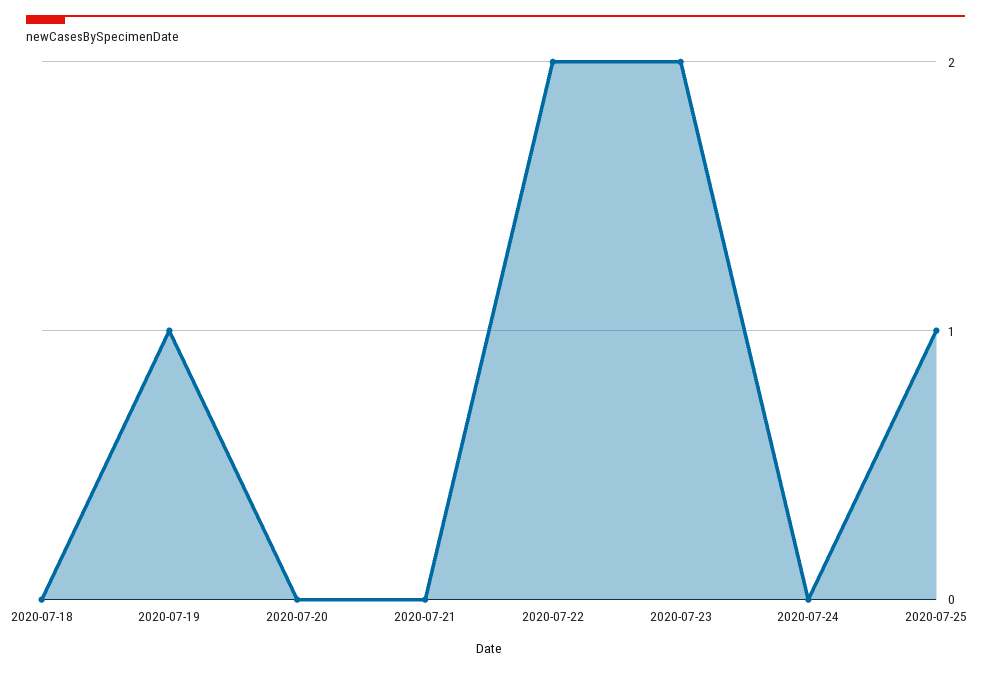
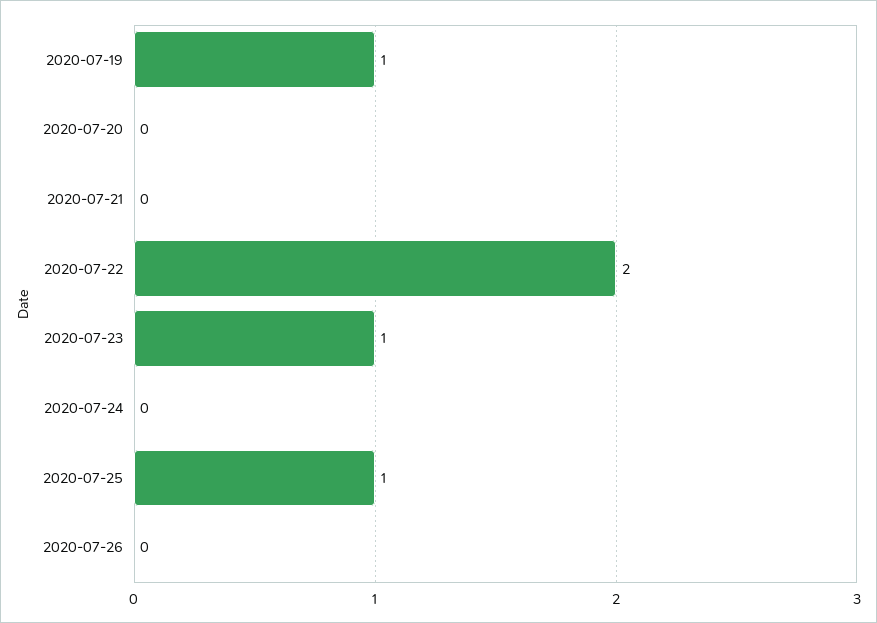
2020-07-18: 0 -> none
2020-07-23: 2 -> 1
2020-07-26: none -> 0

